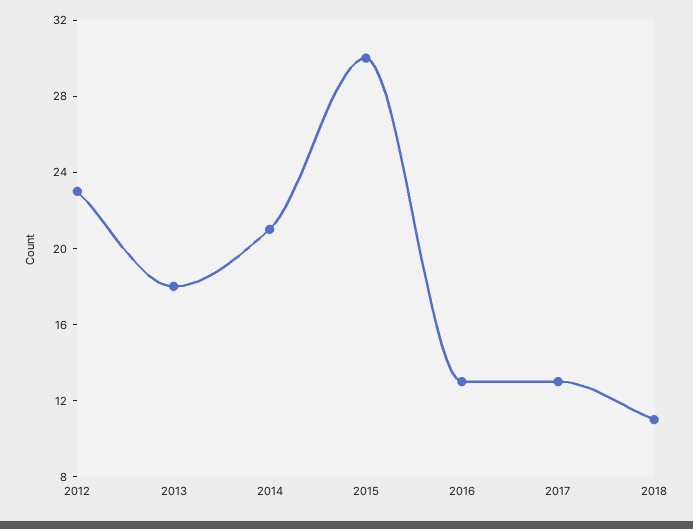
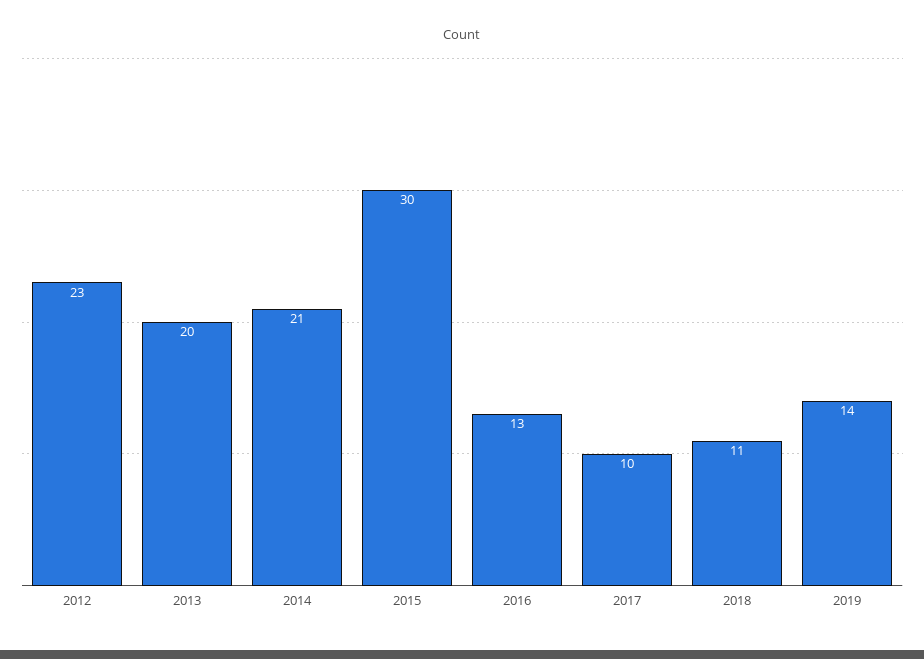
2013: 18 -> 20
2017: 13 -> 10
2019: none -> 14

